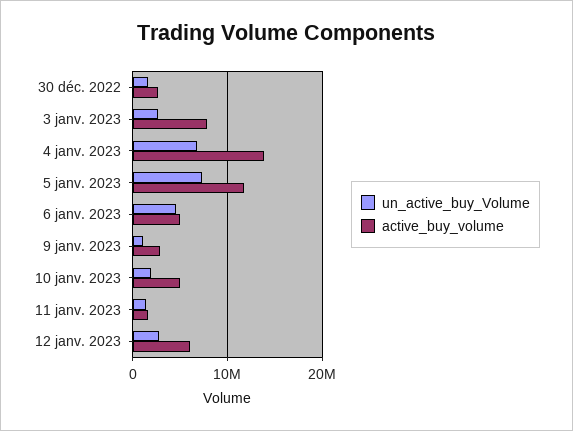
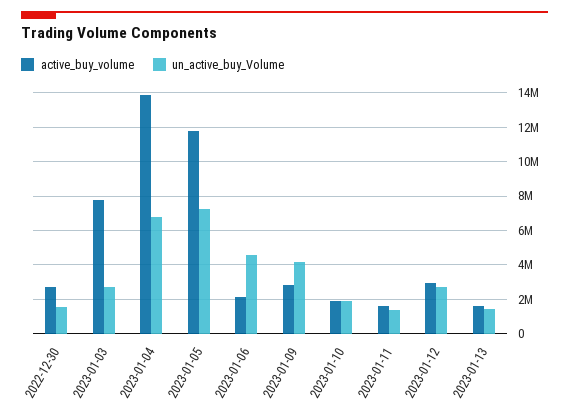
active_buy_volume, 6 janv. 2023: 5000000 -> 2000000
un_active_buy_Volume, 9 janv. 2023: 1000000 -> 4000000
active_buy_volume, 10 janv. 2023: 5000000 -> 2000000
active_buy_volume, 12 janv. 2023: 6000000 -> 3000000
active_buy_volume, 2023-01-13: none -> 1500000
un_active_buy_Volume, 2023-01-13: none -> 1500000

